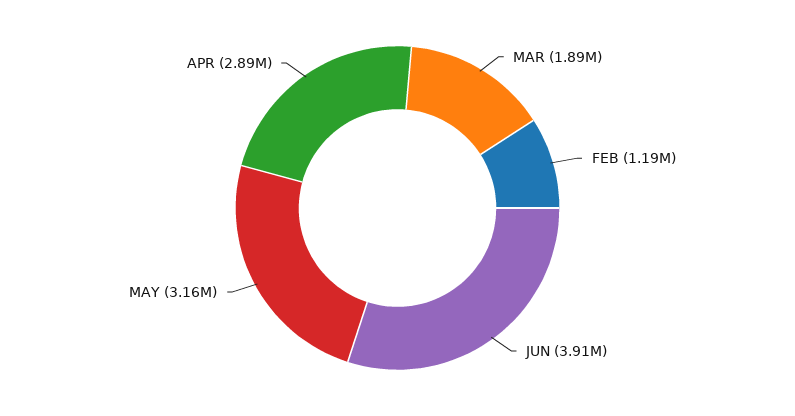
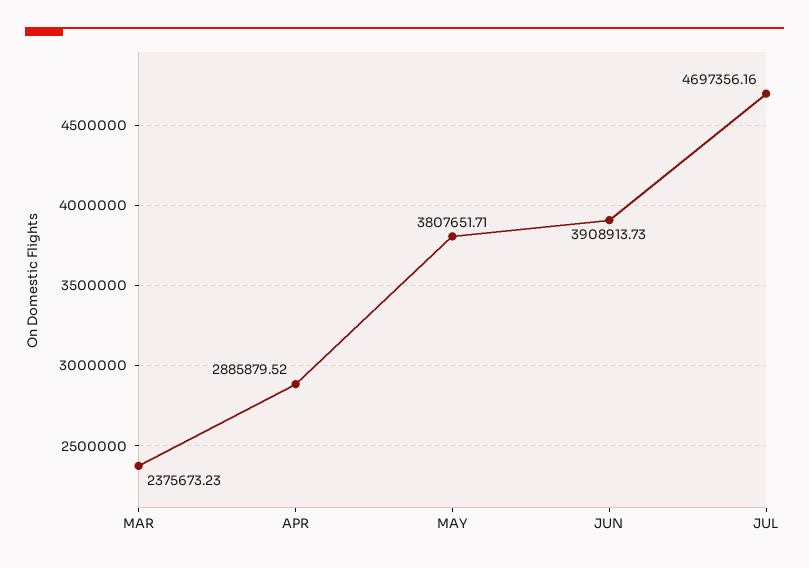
MAR: 1890000 -> 2375673.23
FEB: 1190000 -> none
MAY: 3160000 -> 3807651.71
JUL: none -> 4697356.16

